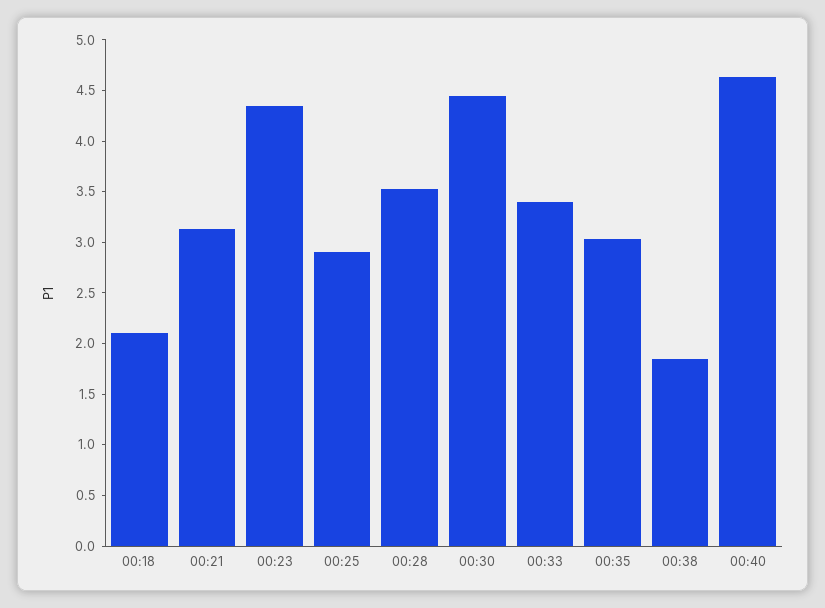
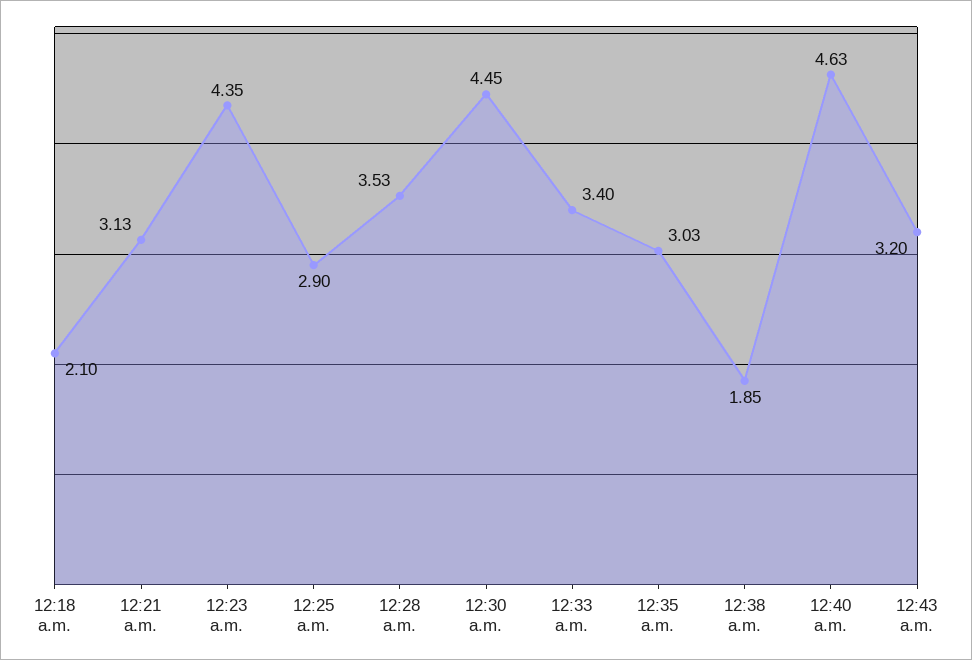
12:43 a.m.: none -> 3.2

